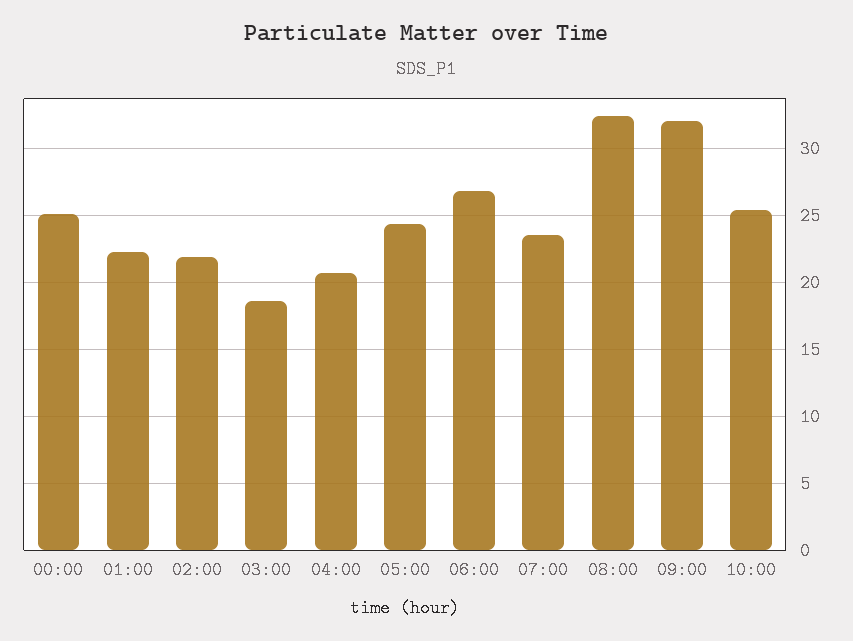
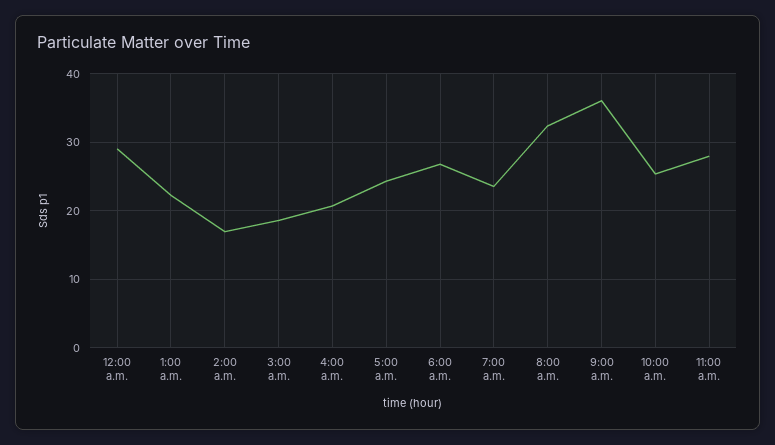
00:00: 25 -> 29
02:00: 22 -> 17
09:00: 32 -> 36
11:00 a.m.: none -> 28

